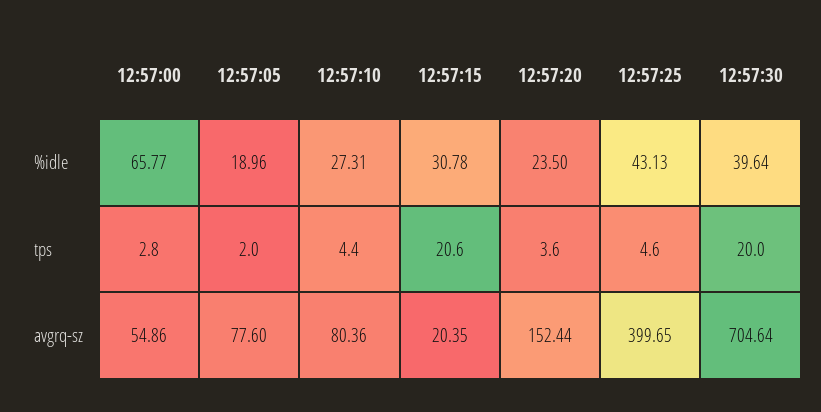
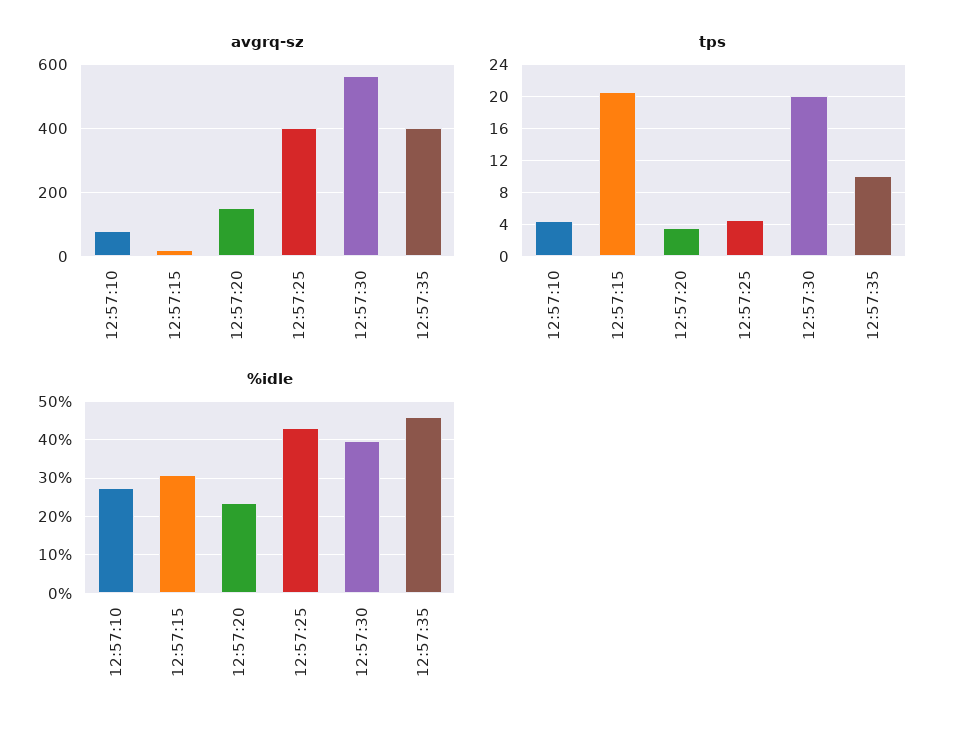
%idle, 12:57:00: 65.77 -> none
%idle, 12:57:05: 18.96 -> none
tps, 12:57:00: 2.8 -> none
tps, 12:57:05: 2 -> none
avgrq-sz, 12:57:00: 54.86 -> none
avgrq-sz, 12:57:05: 77.6 -> none
avgrq-sz, 12:57:30: 704.64 -> 560
avgrq-sz, 12:57:35: none -> 400
tps, 12:57:35: none -> 10
%idle, 12:57:35: none -> 46

